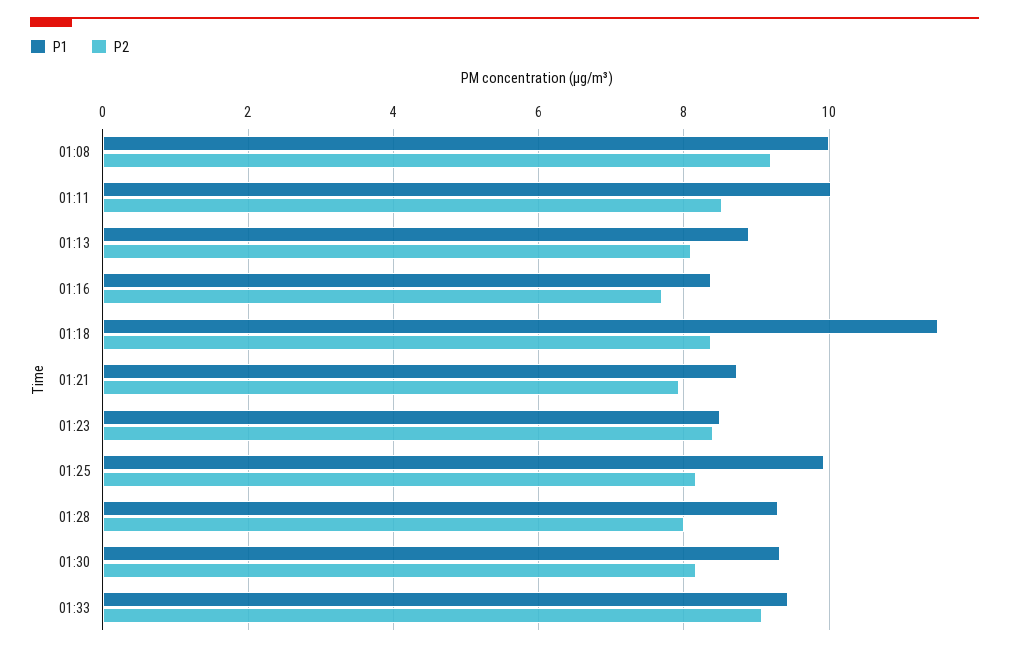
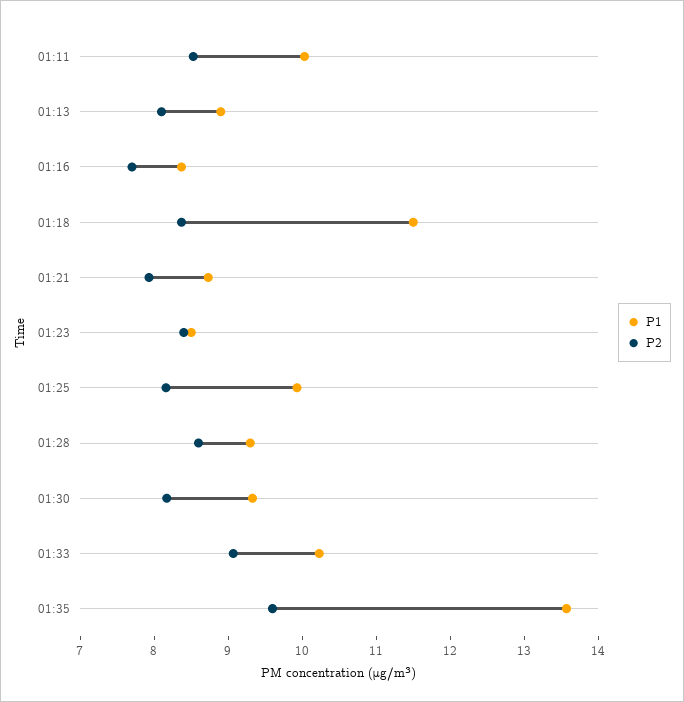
P1, 01:08: 10 -> none
P2, 01:08: 9.2 -> none
P2, 01:28: 8 -> 8.6
P1, 01:33: 9.4 -> 10.2
P1, 01:35: none -> 13.6
P2, 01:35: none -> 9.6

